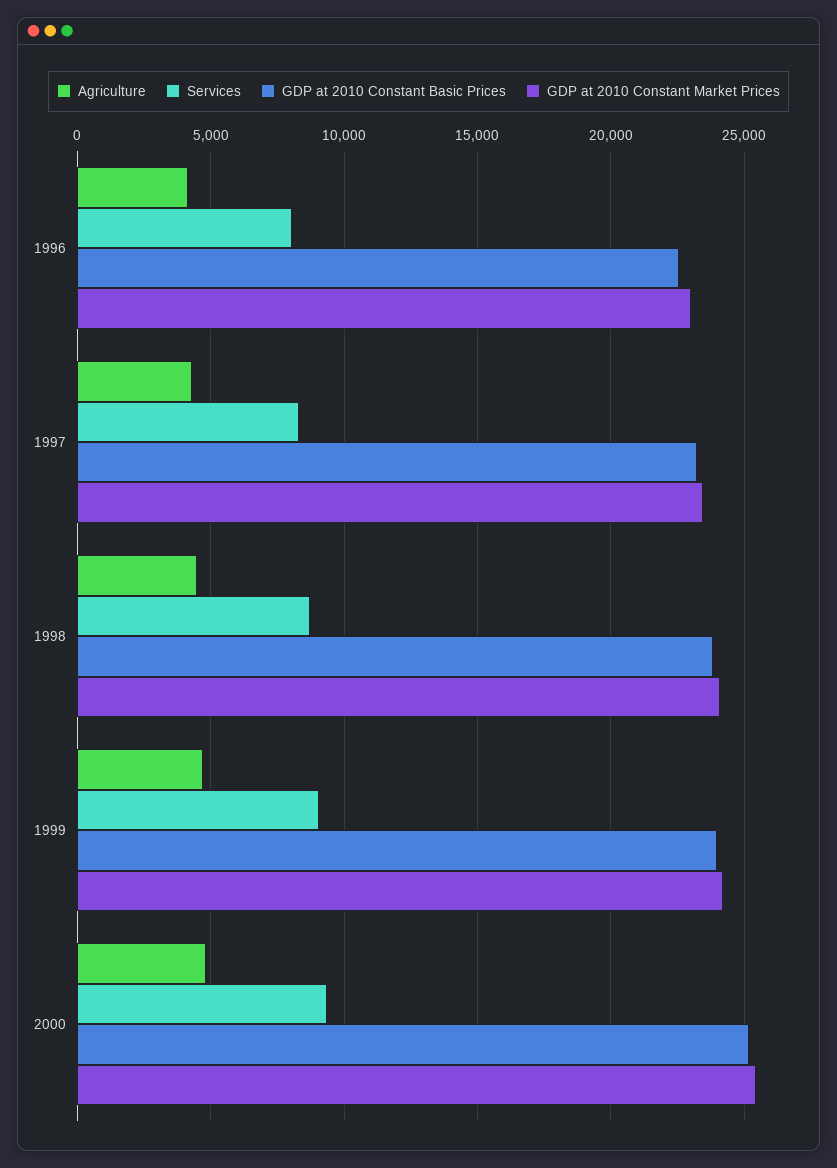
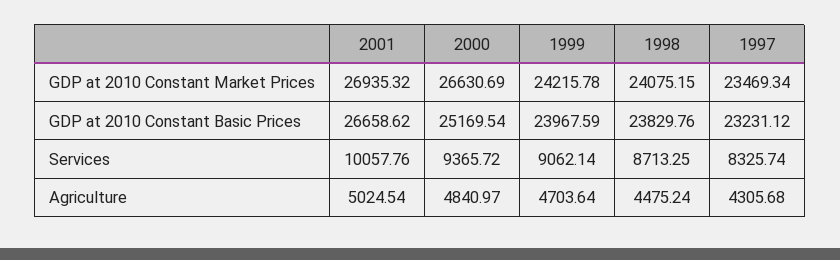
Agriculture, 1996: 4000 -> none
Services, 1996: 8000 -> none
GDP at 2010 Constant Basic Prices, 1996: 22500 -> none
GDP at 2010 Constant Market Prices, 1996: 23000 -> none
GDP at 2010 Constant Market Prices, 2000: 25500 -> 26630.69
GDP at 2010 Constant Market Prices, 2001: none -> 26935.32
GDP at 2010 Constant Basic Prices, 2001: none -> 26658.62
Services, 2001: none -> 10057.76
Agriculture, 2001: none -> 5024.54

